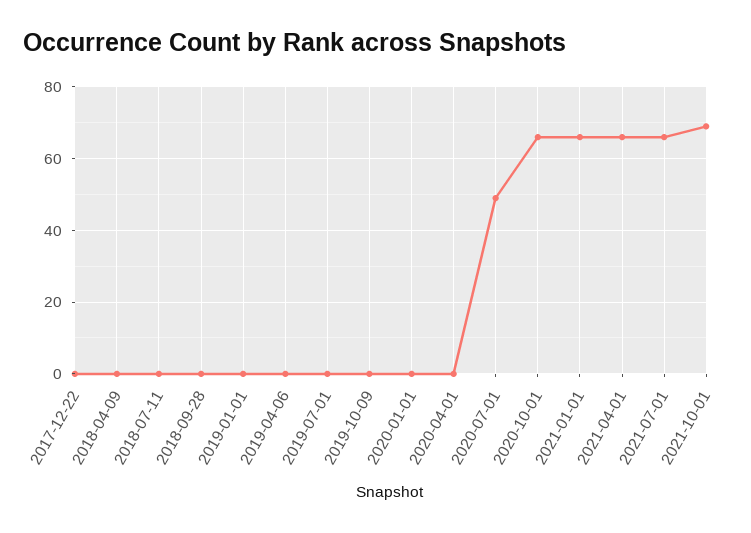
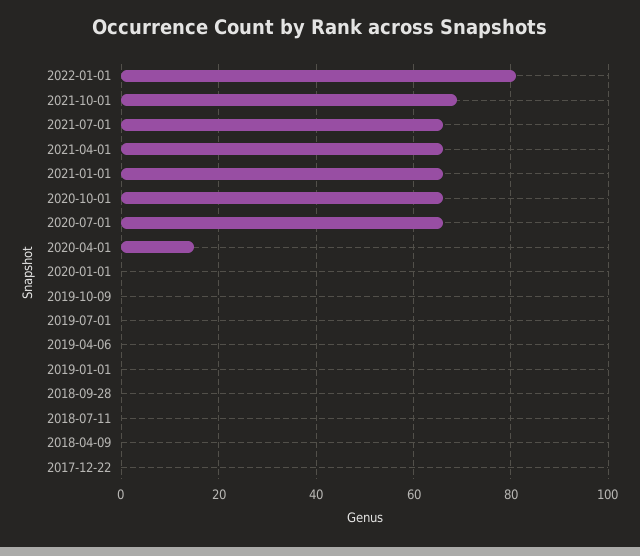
2020-04-01: 0 -> 15
2020-07-01: 50 -> 65
2022-01-01: none -> 80

